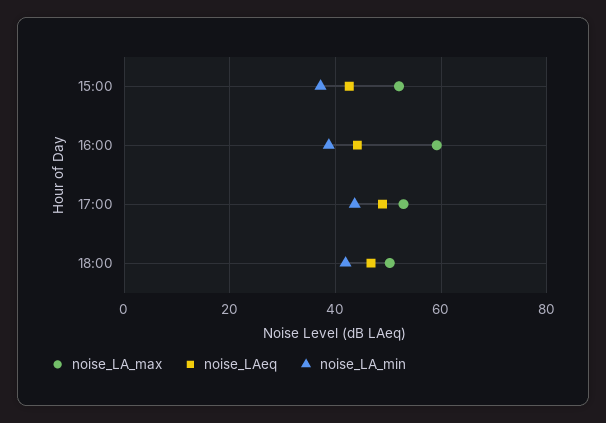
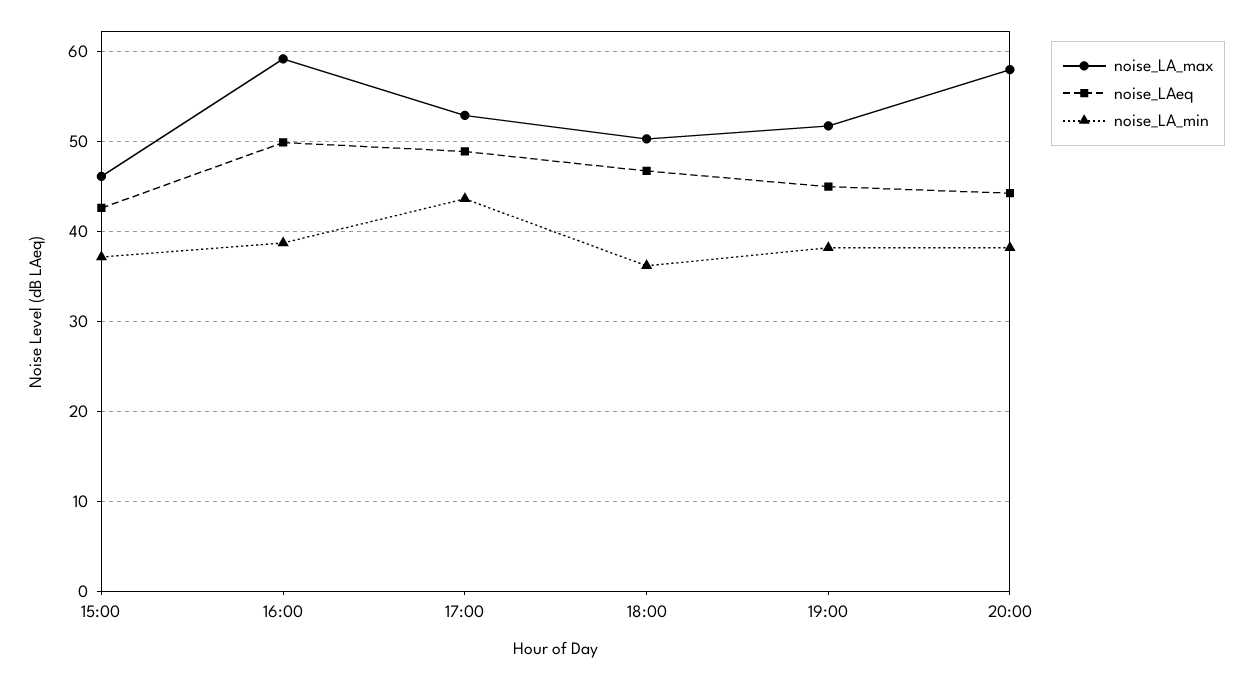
noise_LA_max, 15:00: 52 -> 46
noise_LAeq, 16:00: 44 -> 50
noise_LA_min, 18:00: 42 -> 36
noise_LA_max, 19:00: none -> 52
noise_LAeq, 19:00: none -> 45
noise_LA_min, 19:00: none -> 38
noise_LA_max, 20:00: none -> 58
noise_LAeq, 20:00: none -> 44
noise_LA_min, 20:00: none -> 38

